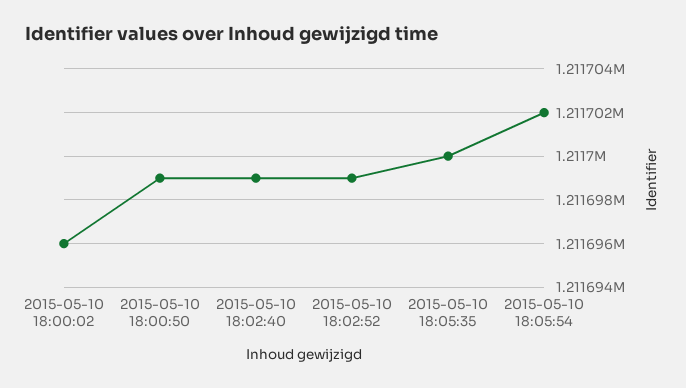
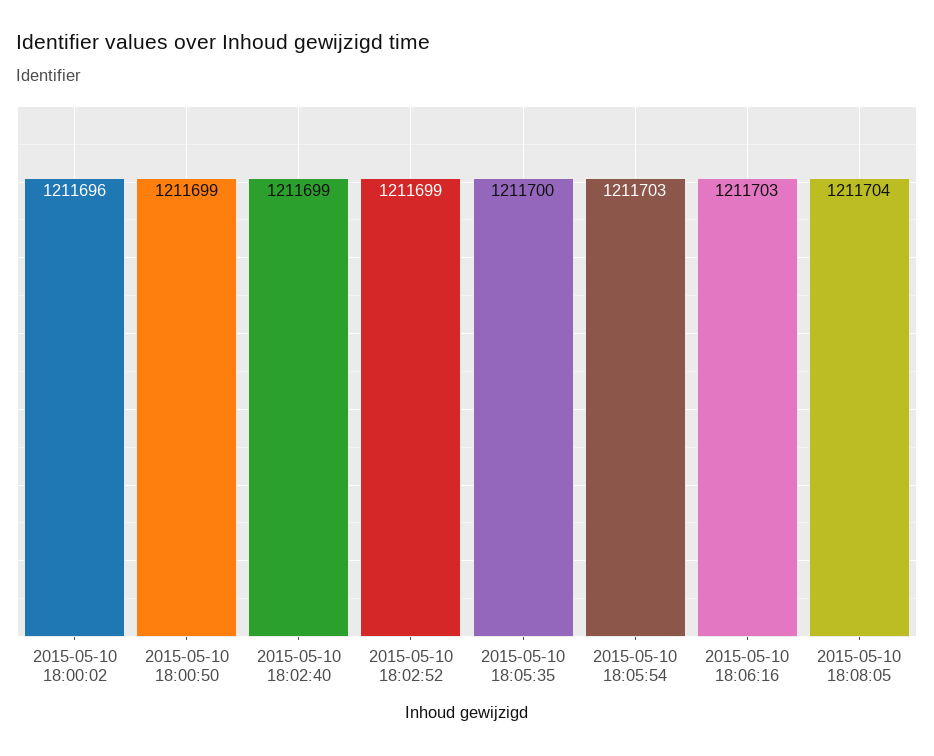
2015-05-10 18:05:54: 1211702 -> 1211703
2015-05-10 18:06:16: none -> 1211703
2015-05-10 18:08:05: none -> 1211704

